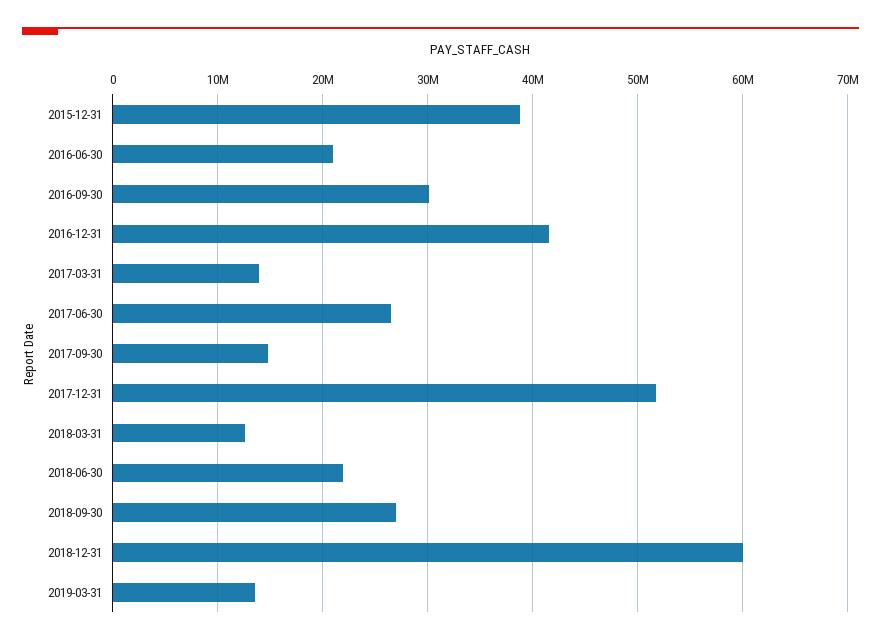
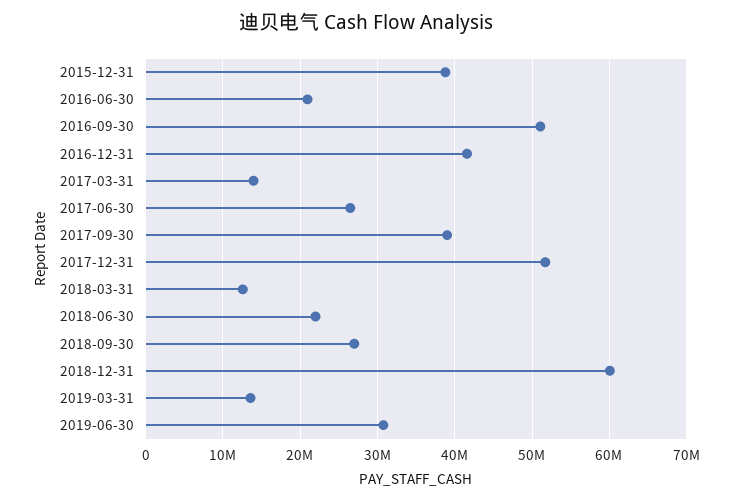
2016-09-30: 30000000 -> 51000000
2017-09-30: 15000000 -> 39000000
2019-06-30: none -> 31000000

